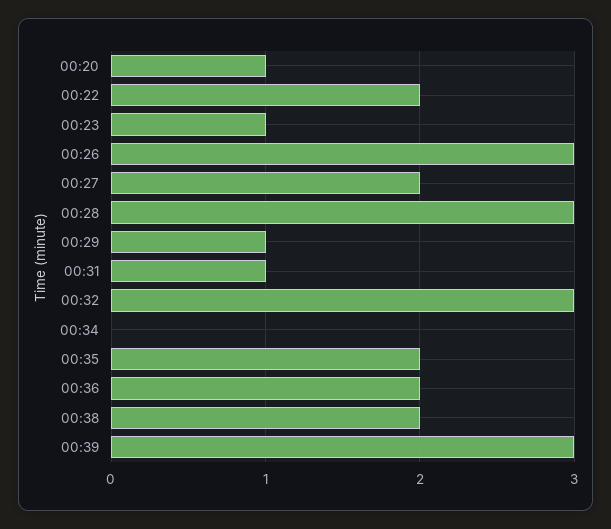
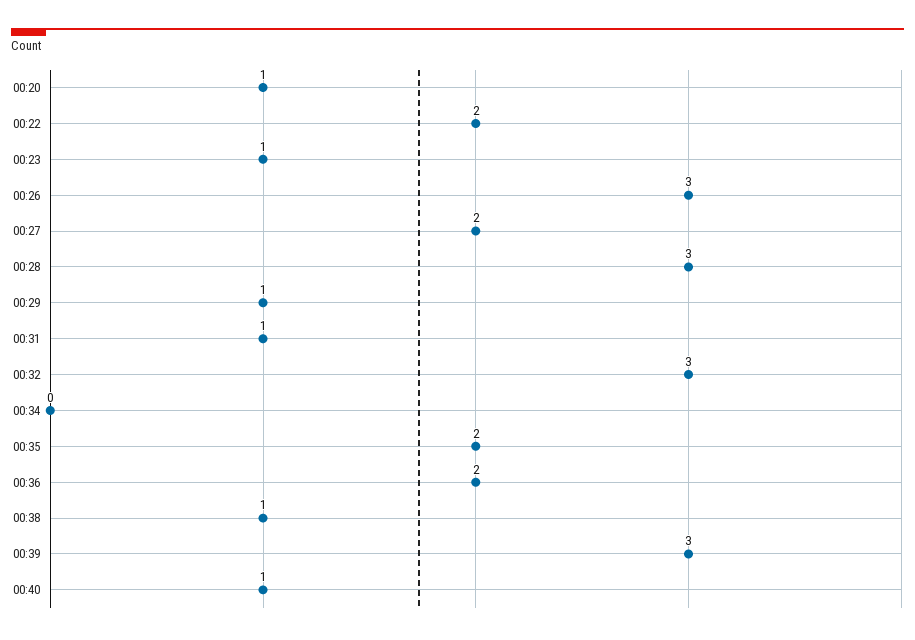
00:38: 2 -> 1
00:40: none -> 1

